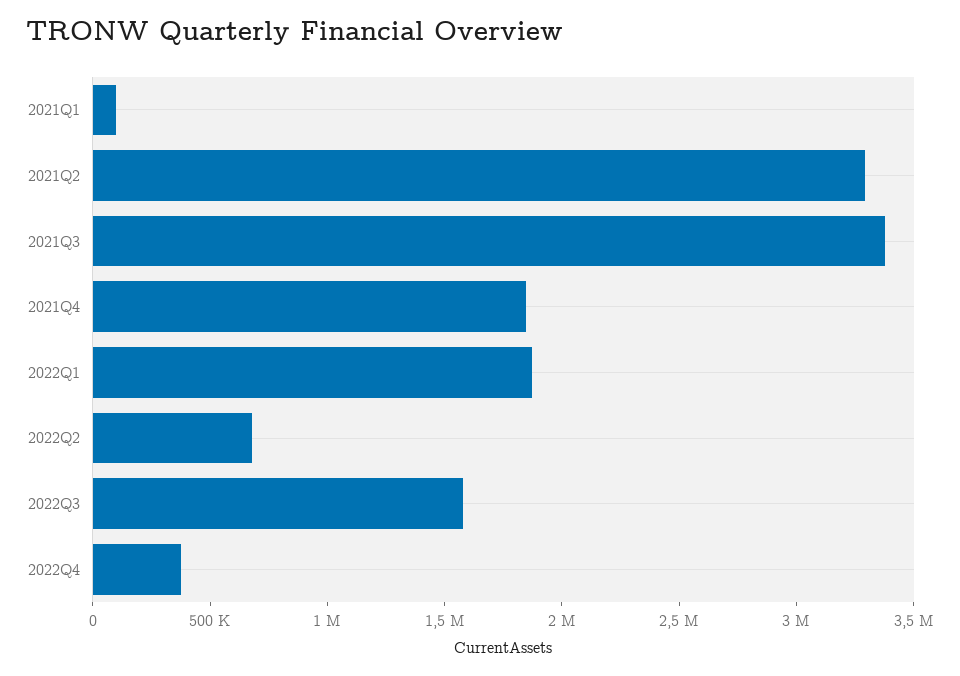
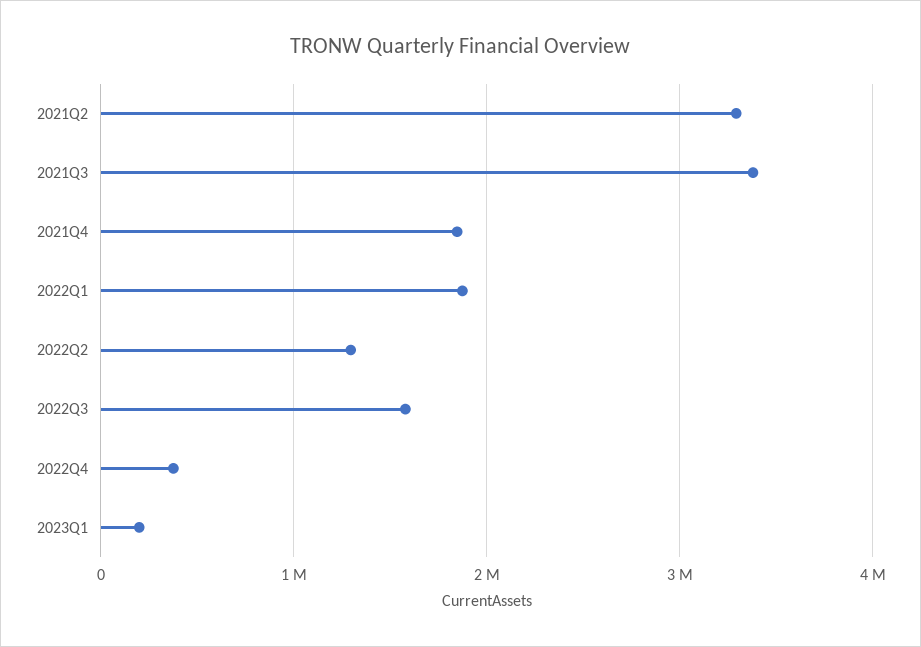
2021Q1: 100000 -> none
2022Q2: 700000 -> 1300000
2023Q1: none -> 200000

